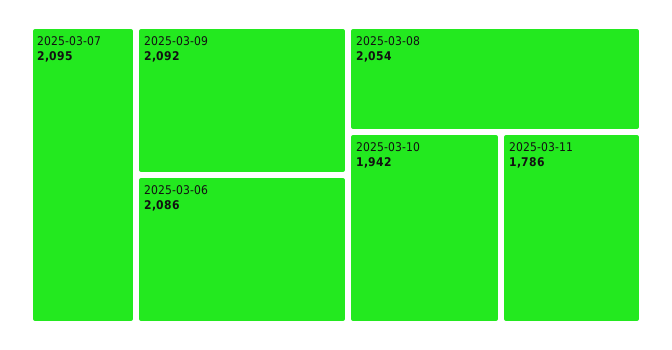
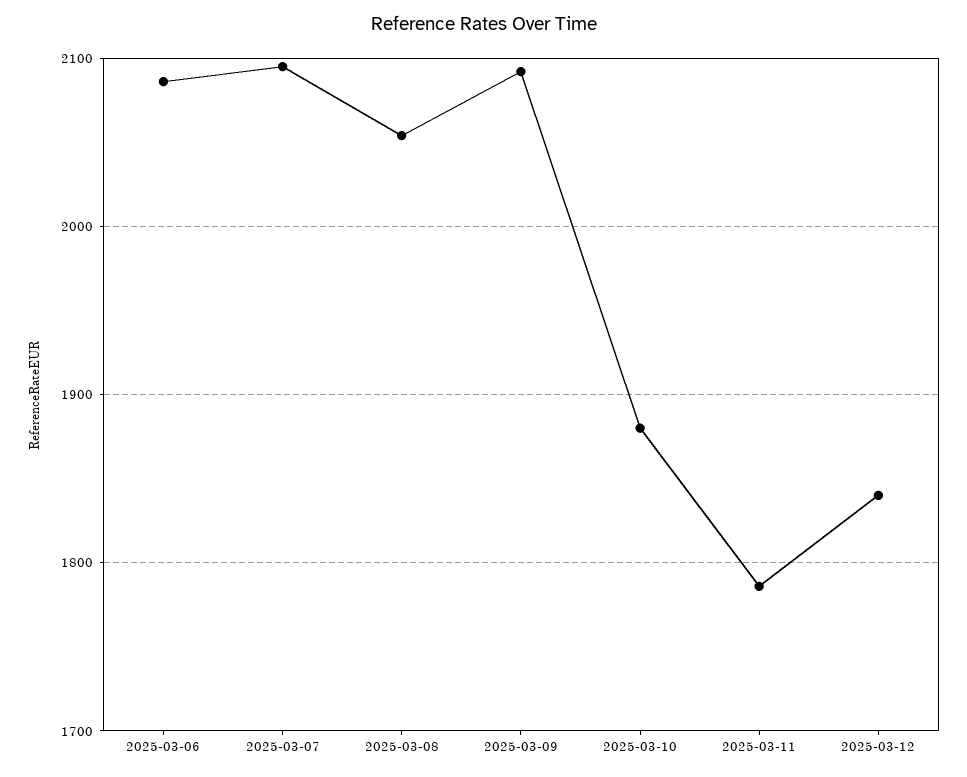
2025-03-10: 1942 -> 1880
2025-03-12: none -> 1840

